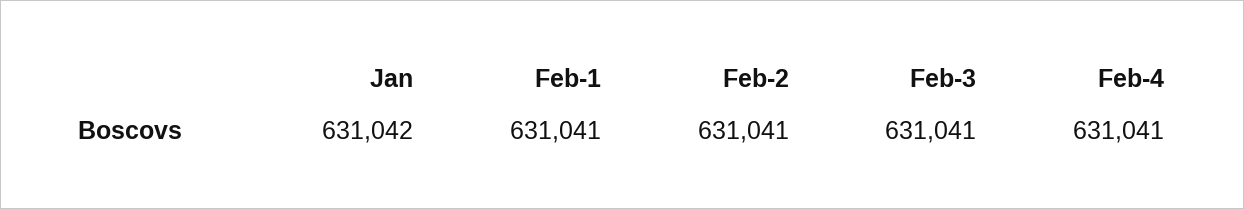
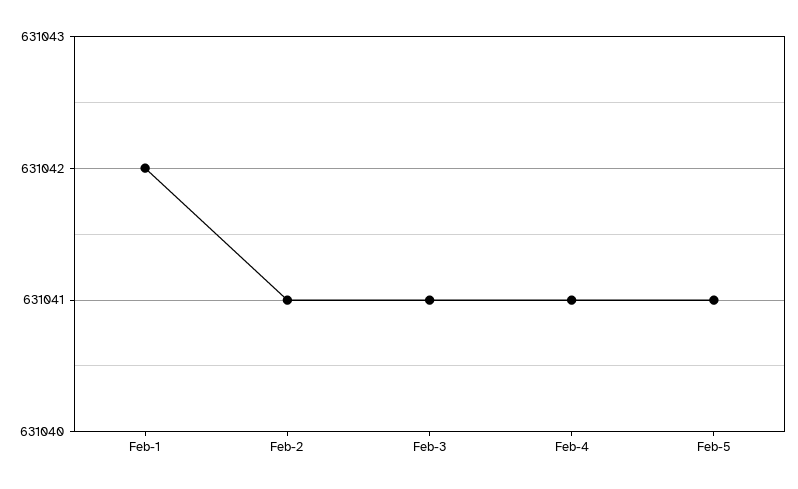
Jan: 631042 -> none
Feb-1: 631041 -> 631042
Feb-5: none -> 631041

